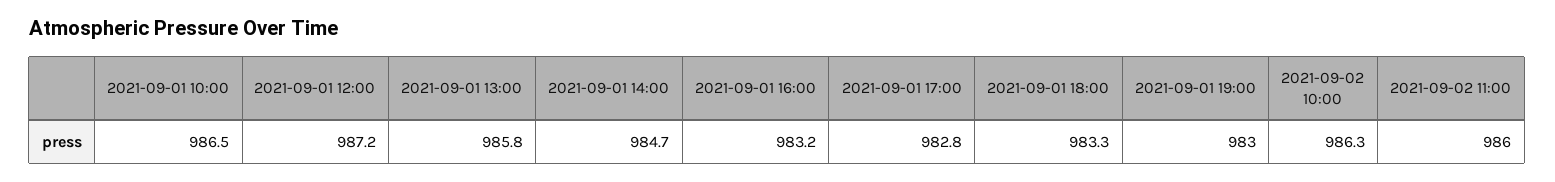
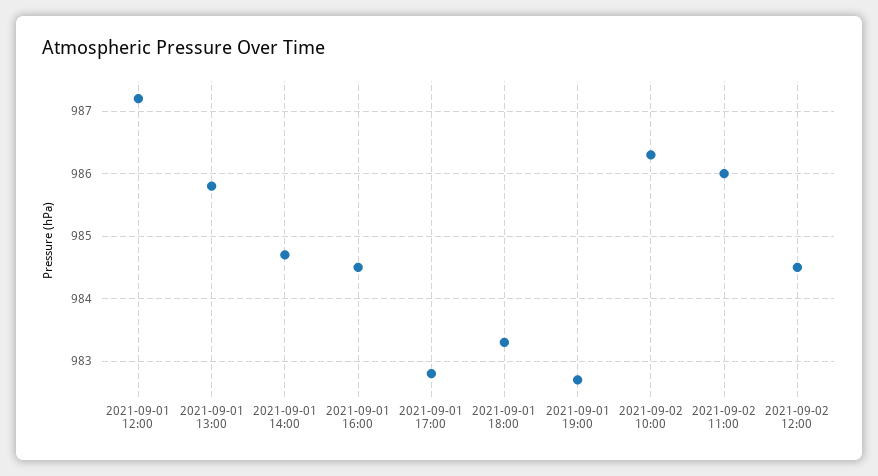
2021-09-01 10:00: 986.5 -> none
2021-09-01 16:00: 983.2 -> 984.5
2021-09-01 19:00: 983 -> 982.7
2021-09-02 12:00: none -> 984.5

